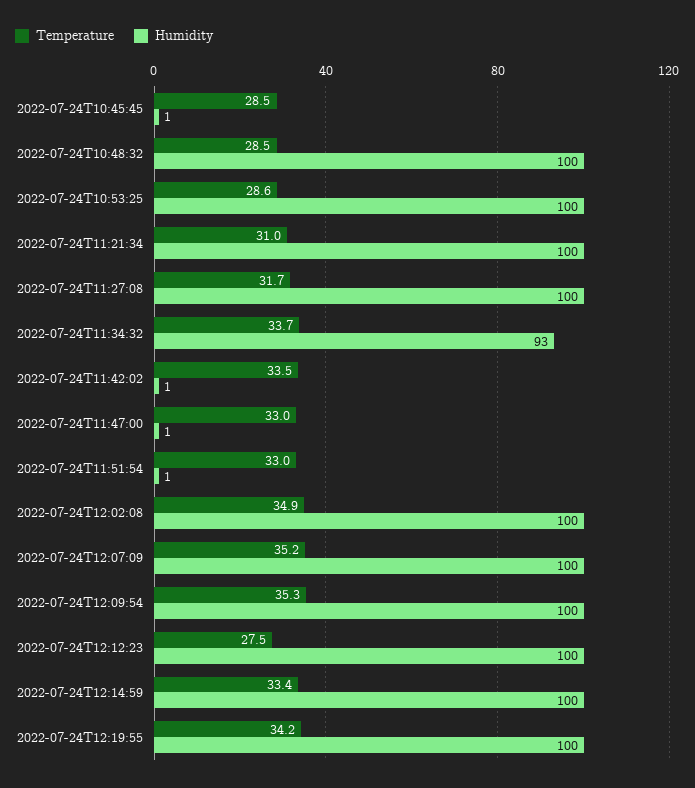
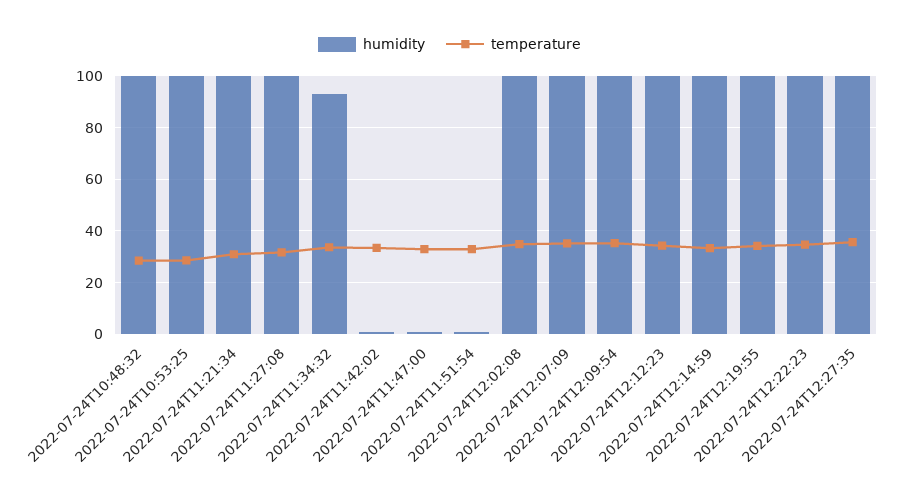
Temperature, 2022-07-24T10:45:45: 28.5 -> none
Humidity, 2022-07-24T10:45:45: 1 -> none
Temperature, 2022-07-24T12:12:23: 27.5 -> 35
Humidity, 2022-07-24T12:22:23: none -> 100
Temperature, 2022-07-24T12:22:23: none -> 35
Humidity, 2022-07-24T12:27:35: none -> 100
Temperature, 2022-07-24T12:27:35: none -> 35

